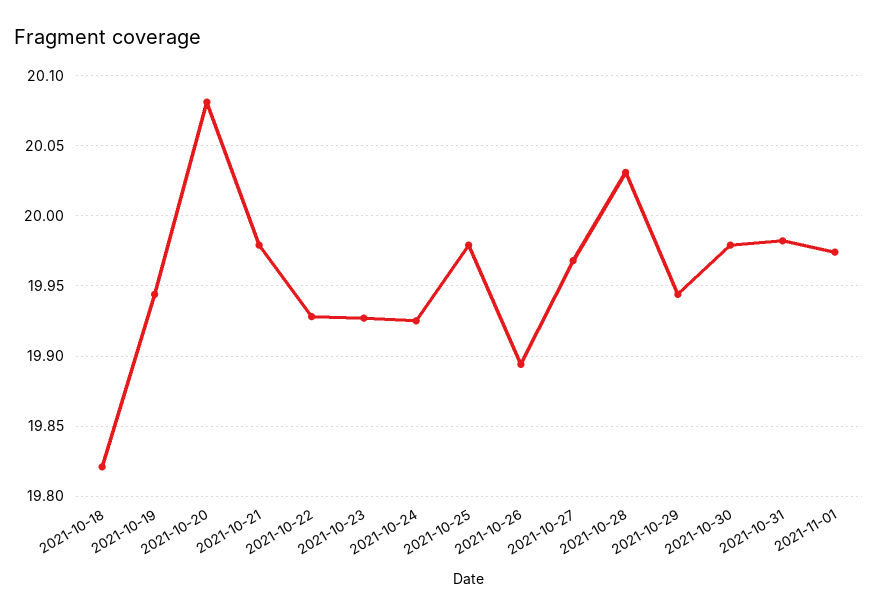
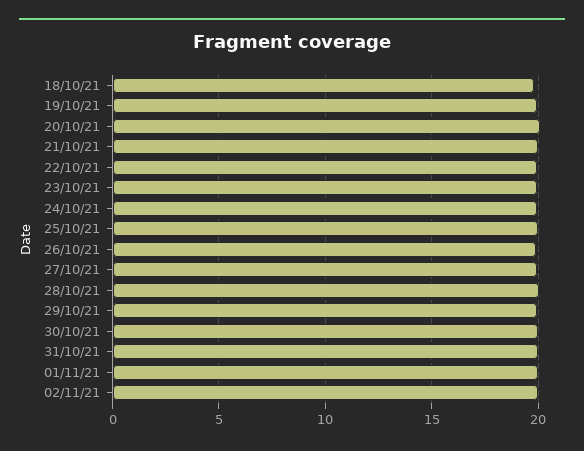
02/11/21: none -> 20

